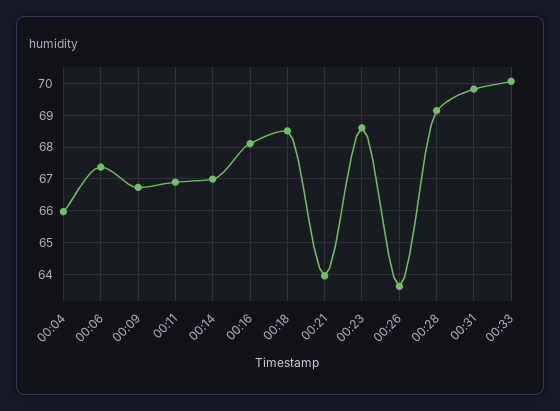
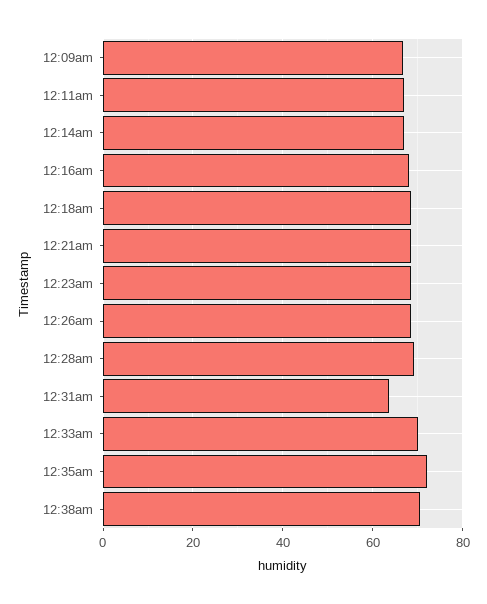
00:04: 66 -> none
00:06: 67.4 -> none
00:21: 64 -> 68
00:26: 63.6 -> 68
00:31: 69.8 -> 64
12:35am: none -> 72
12:38am: none -> 70

